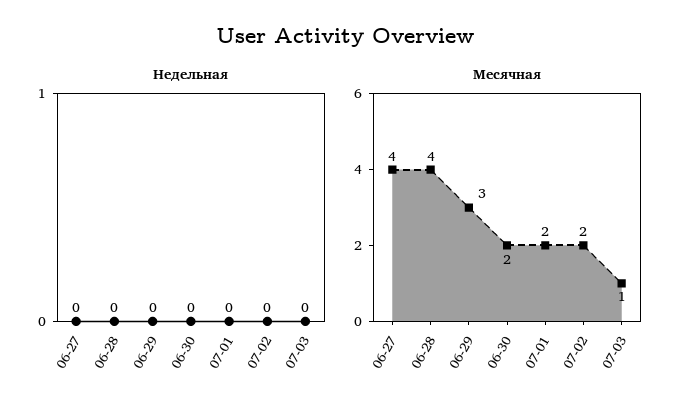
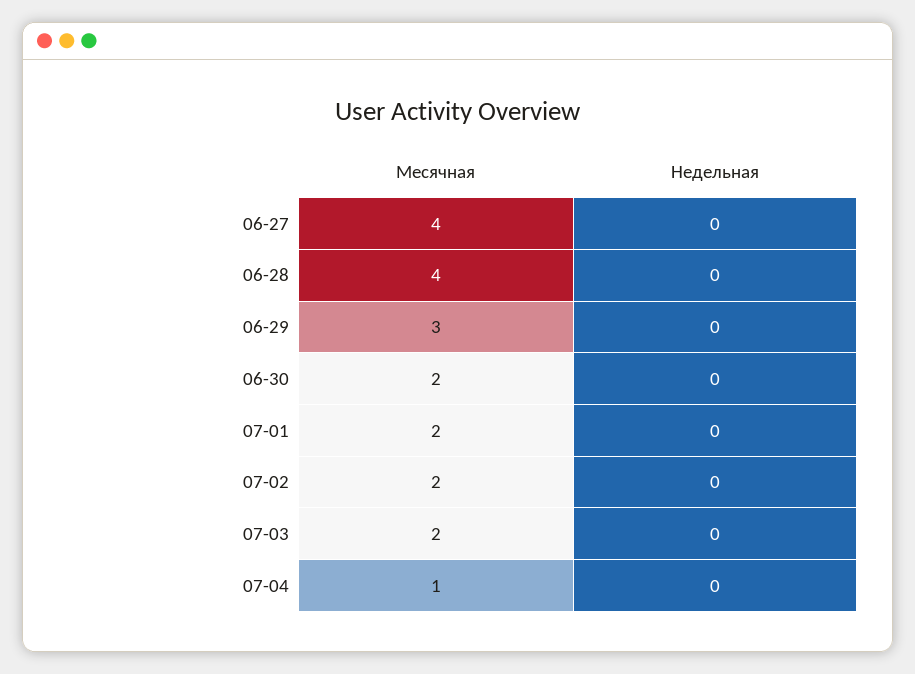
Месячная, 07-03: 1 -> 2
Месячная, 07-04: none -> 1
Недельная, 07-04: none -> 0

